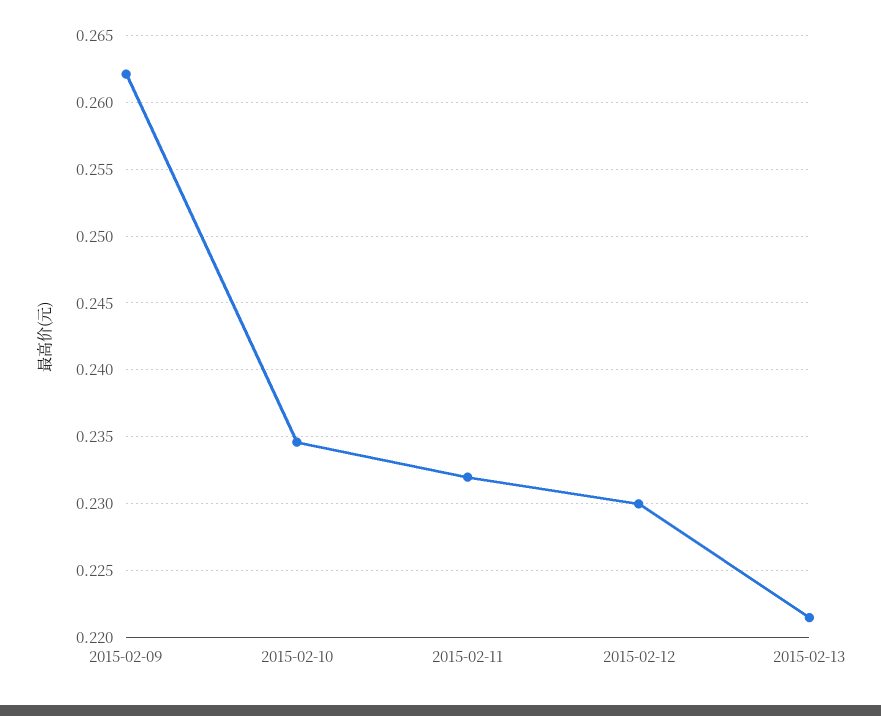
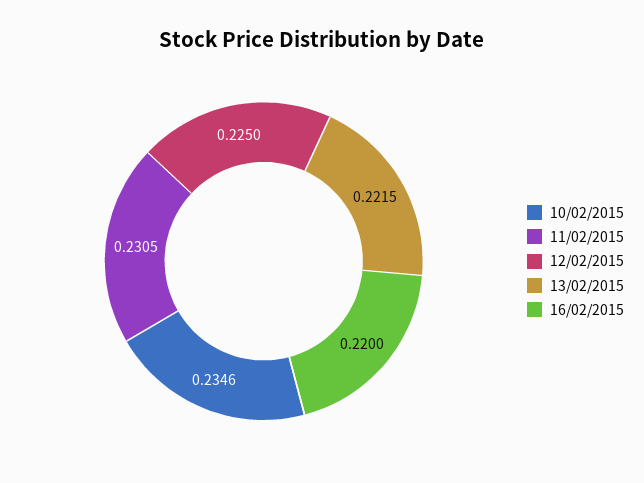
2015-02-09: 0.262 -> none
2015-02-11: 0.232 -> 0.2305
2015-02-12: 0.23 -> 0.225
16/02/2015: none -> 0.22

